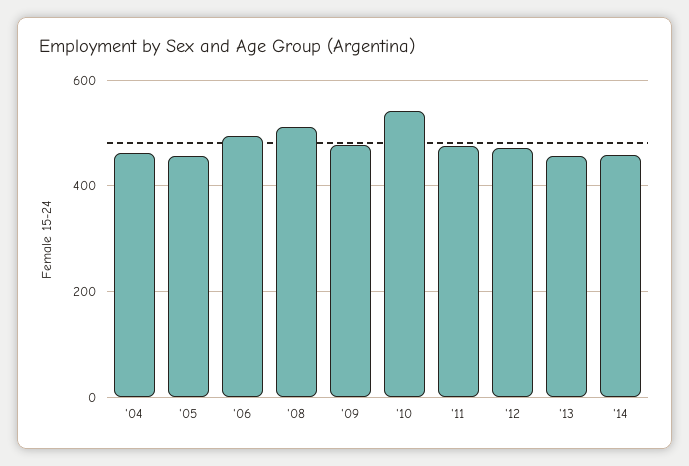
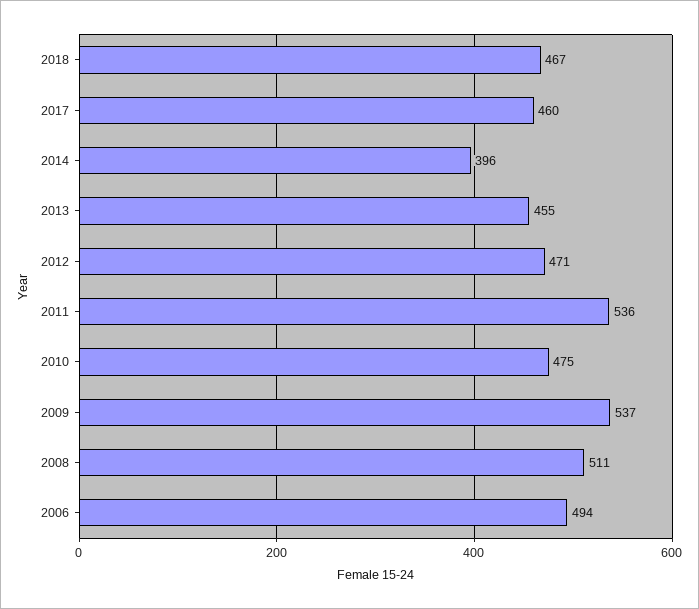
'04: 460 -> none
'05: 460 -> none
'09: 480 -> 537
'10: 540 -> 475
'11: 480 -> 536
'14: 460 -> 396
2018: none -> 467
2017: none -> 460

